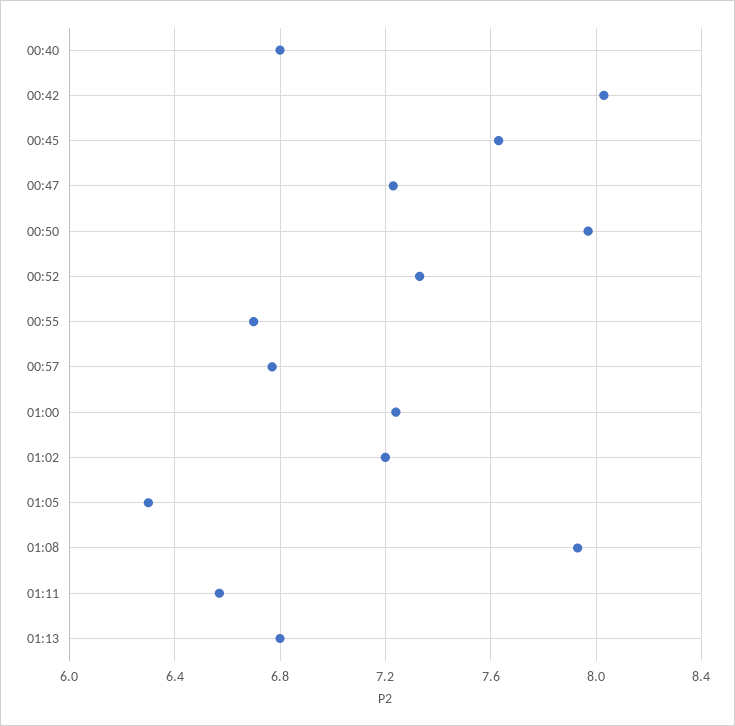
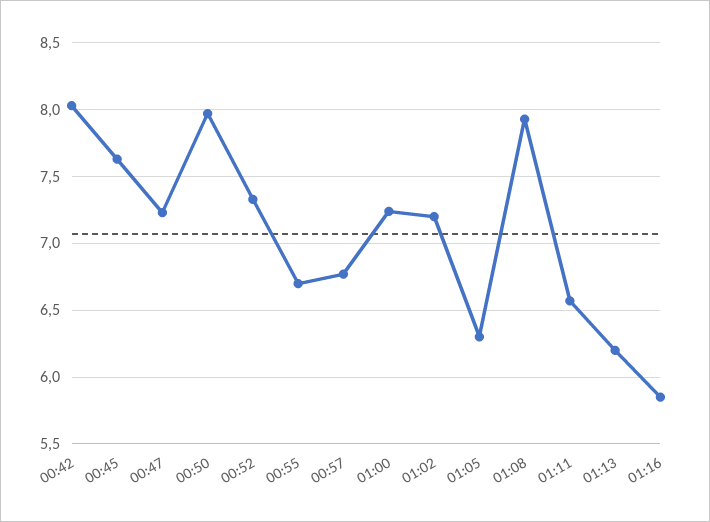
00:40: 6.8 -> none
01:13: 6.8 -> 6.2
01:16: none -> 5.85

